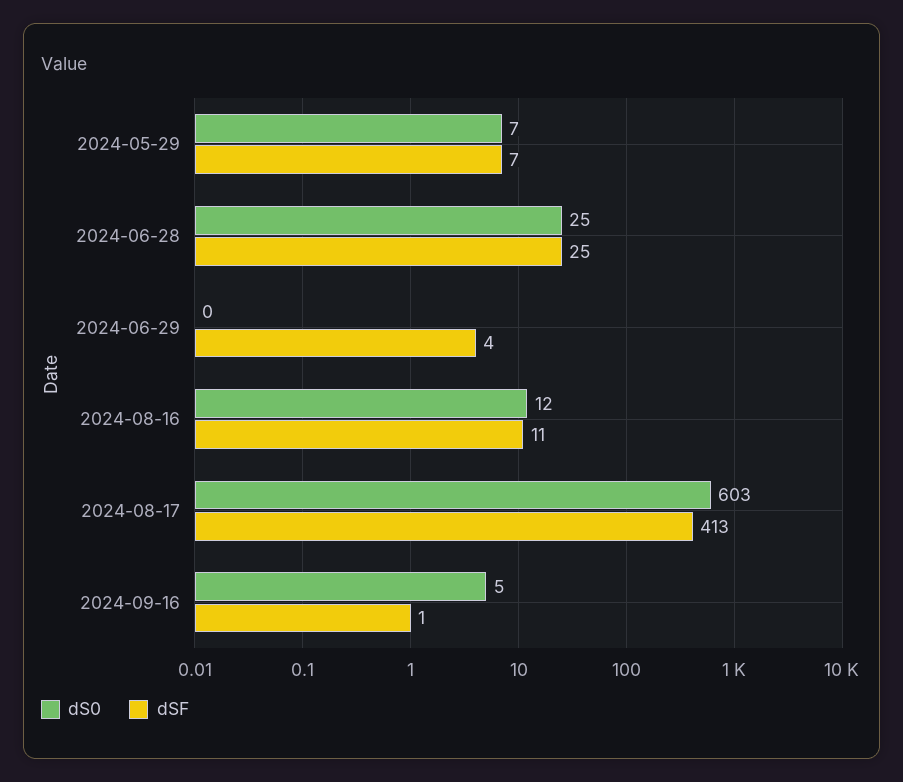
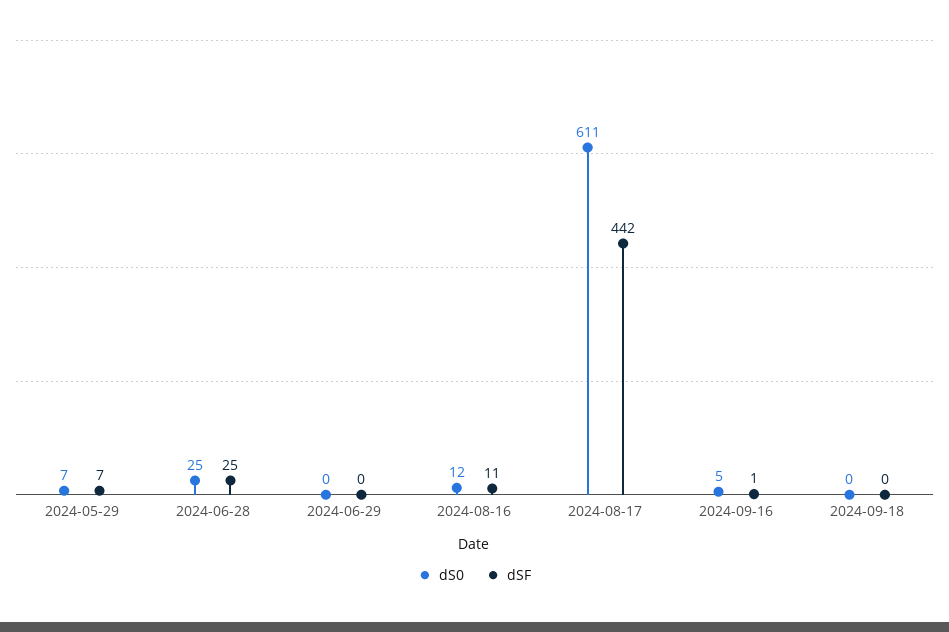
dSF, 2024-06-29: 4 -> 0
dS0, 2024-08-17: 603 -> 611
dSF, 2024-08-17: 413 -> 442
dS0, 2024-09-18: none -> 0
dSF, 2024-09-18: none -> 0

